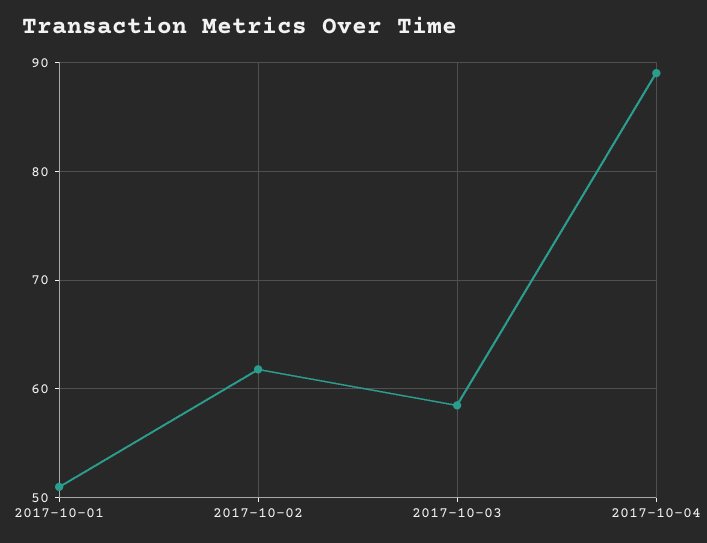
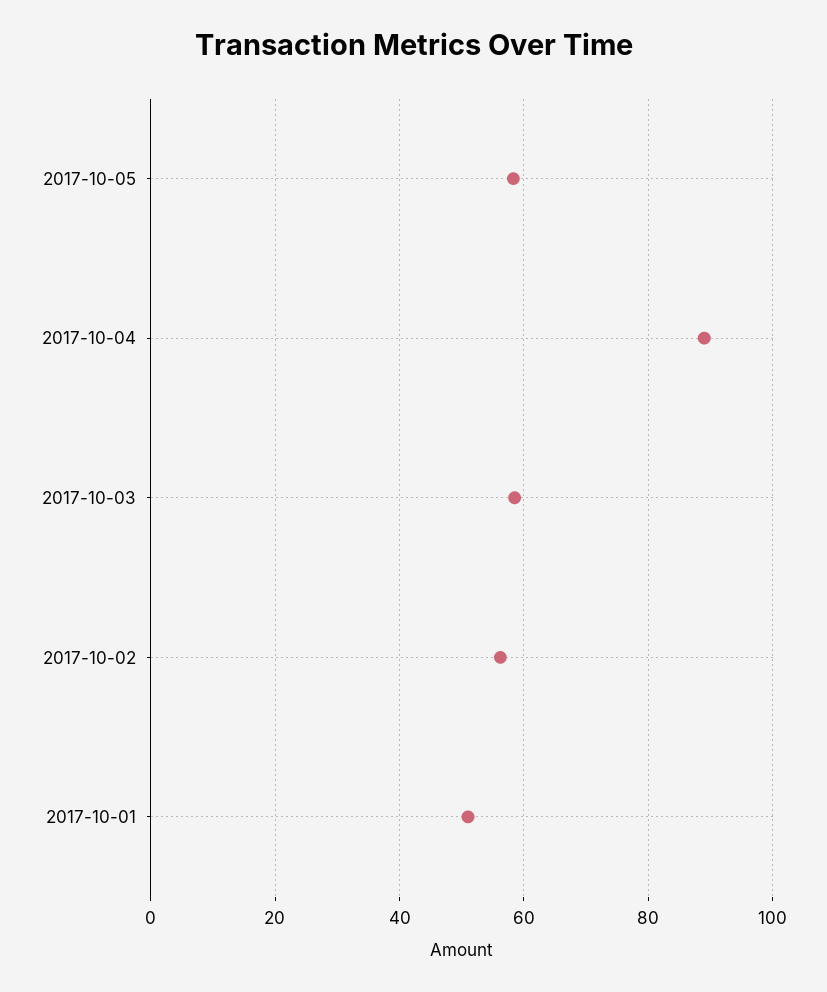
2017-10-02: 62 -> 56
2017-10-05: none -> 58

